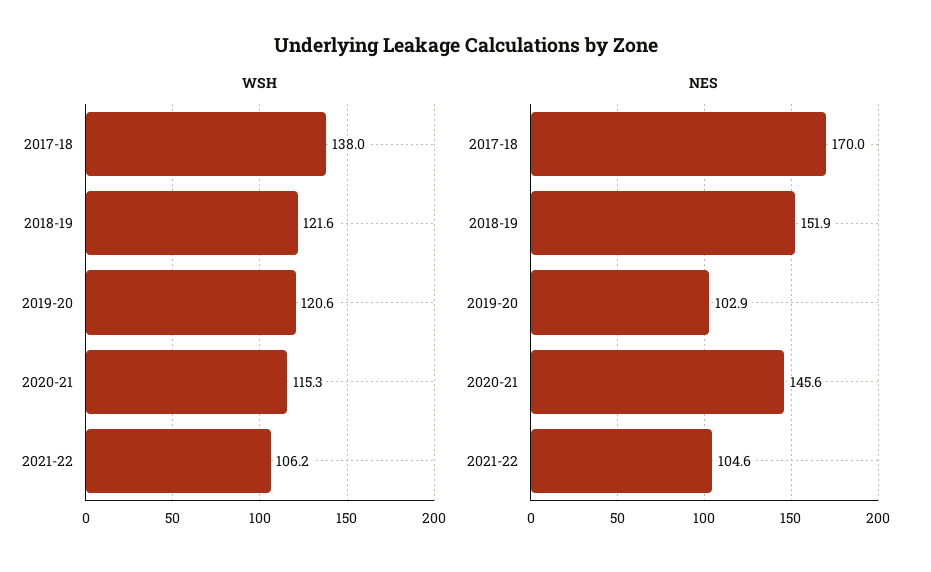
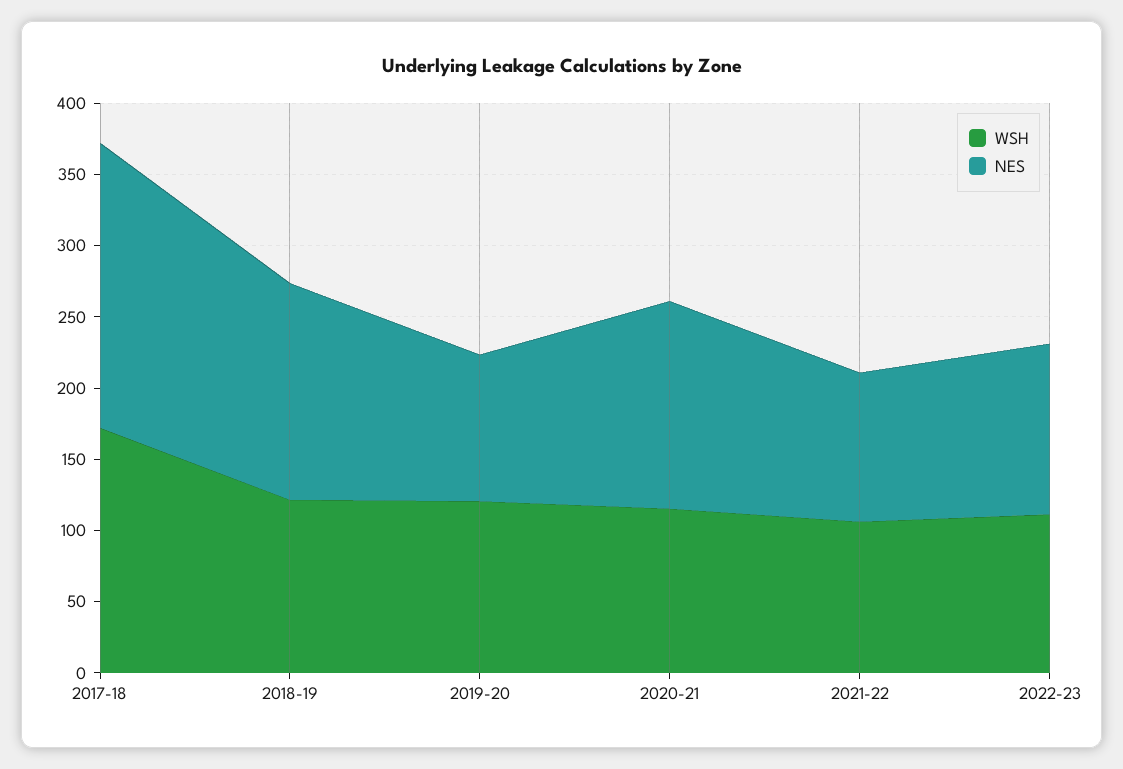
WSH, 2017-18: 138 -> 170
NES, 2017-18: 170 -> 200
WSH, 2022-23: none -> 110
NES, 2022-23: none -> 120

